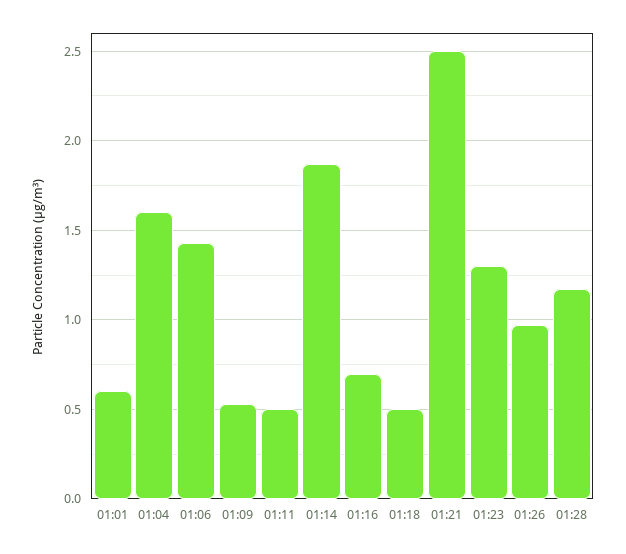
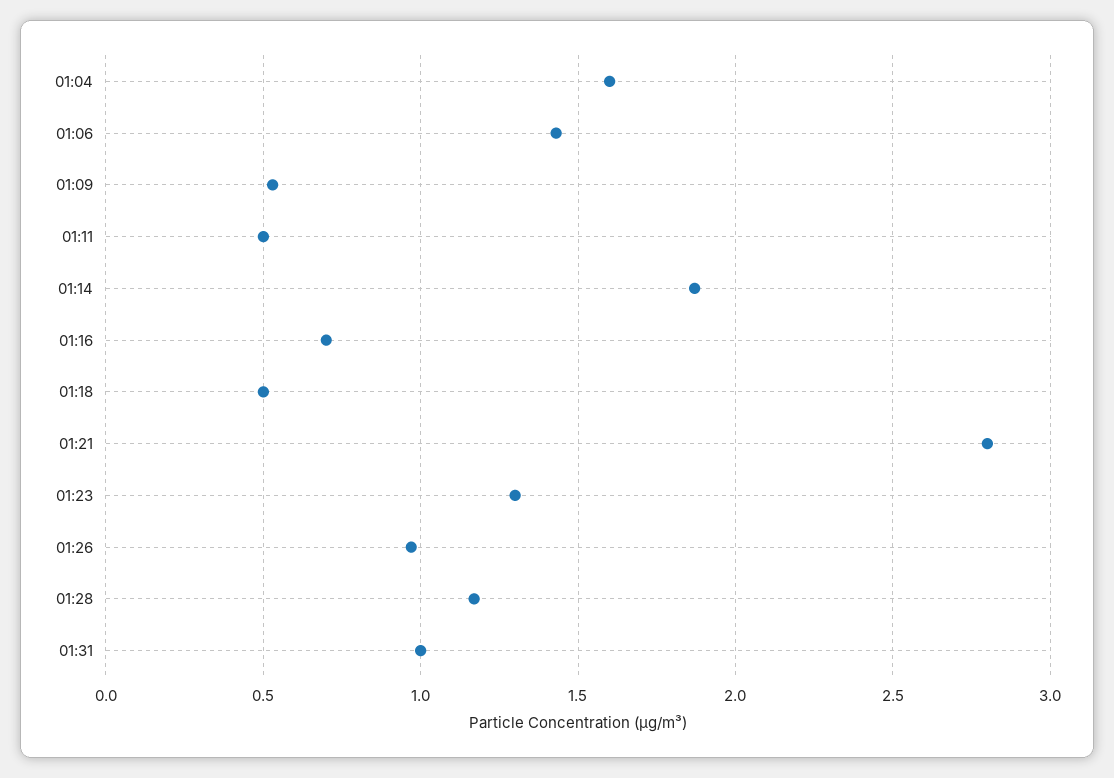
01:01: 0.6 -> none
01:21: 2.5 -> 2.8
01:31: none -> 1

